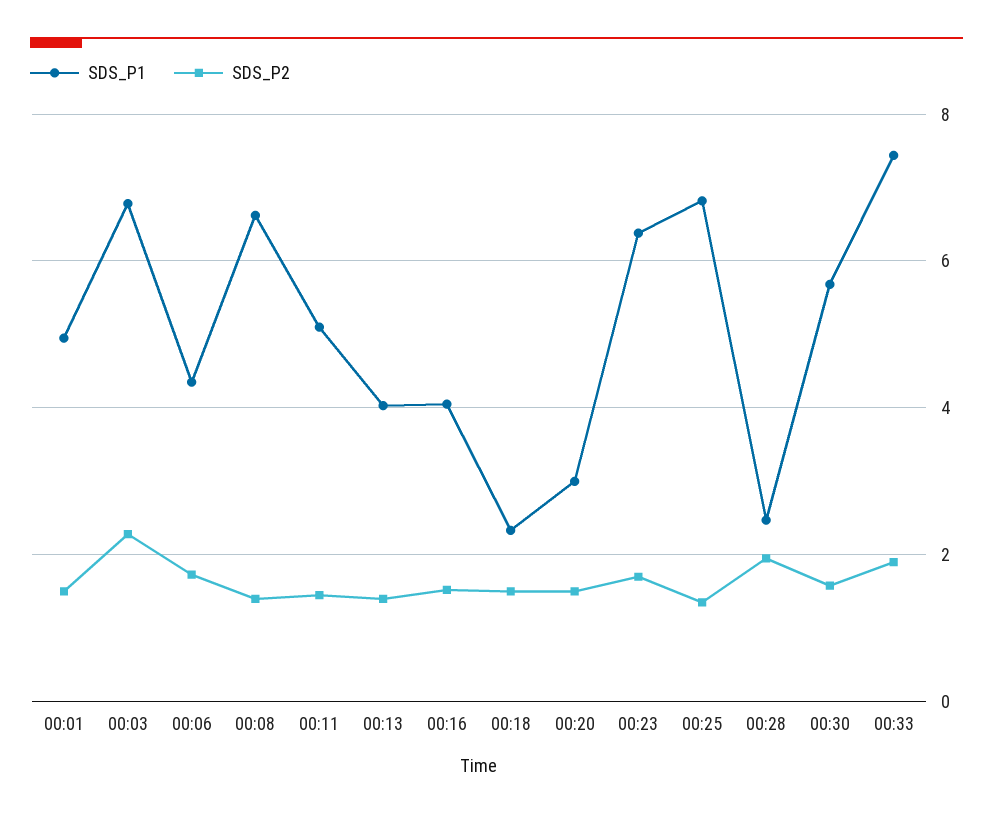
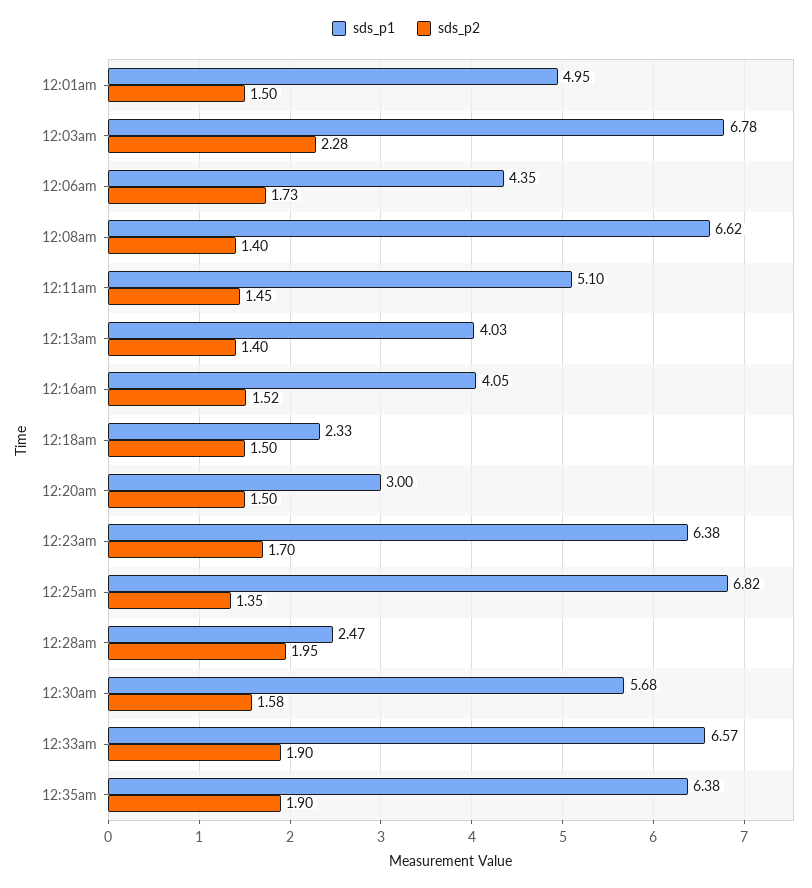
SDS_P1, 00:33: 7.4 -> 6.57
SDS_P1, 12:35am: none -> 6.38
SDS_P2, 12:35am: none -> 1.9

